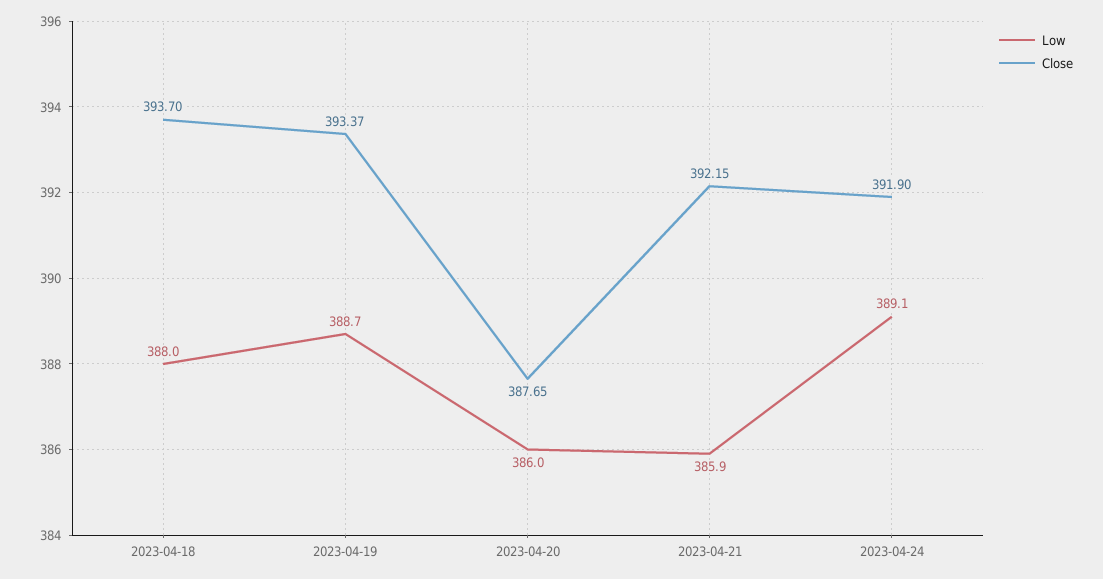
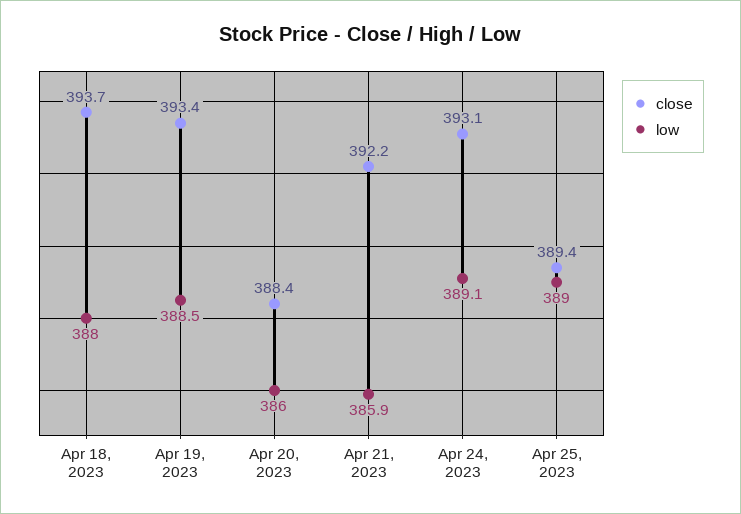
Low, 2023-04-19: 388.7 -> 388.5
Close, 2023-04-20: 387.65 -> 388.4
Close, 2023-04-24: 391.9 -> 393.1
Close, Apr 25, 2023: none -> 389.4
Low, Apr 25, 2023: none -> 389

